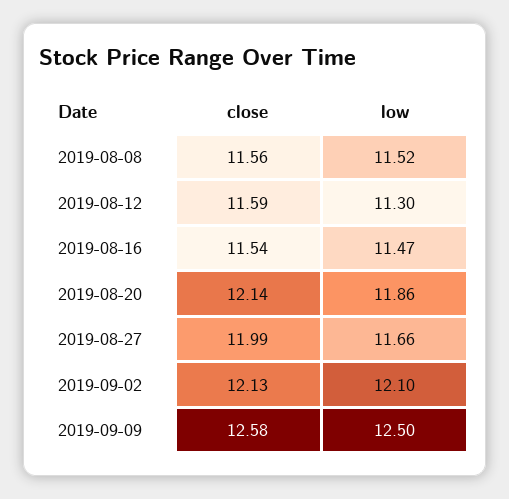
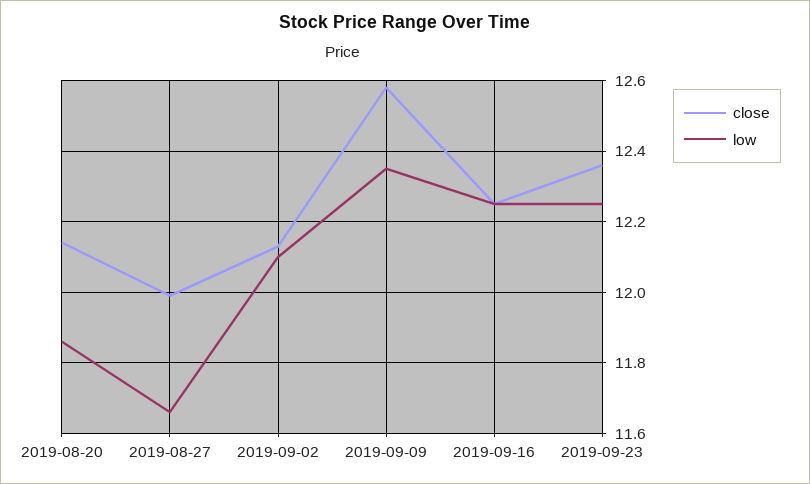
close, 2019-08-08: 11.56 -> none
low, 2019-08-08: 11.52 -> none
close, 2019-08-12: 11.59 -> none
low, 2019-08-12: 11.3 -> none
close, 2019-08-16: 11.54 -> none
low, 2019-08-16: 11.47 -> none
low, 2019-09-09: 12.5 -> 12.35
close, 2019-09-16: none -> 12.25
low, 2019-09-16: none -> 12.25
close, 2019-09-23: none -> 12.35
low, 2019-09-23: none -> 12.25

